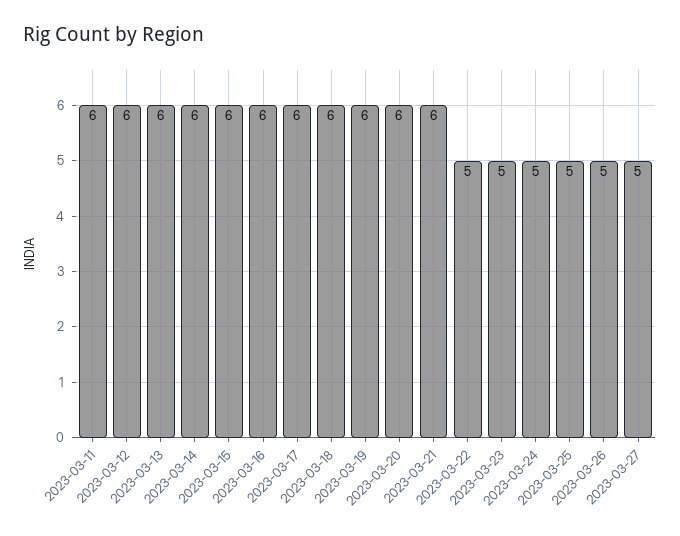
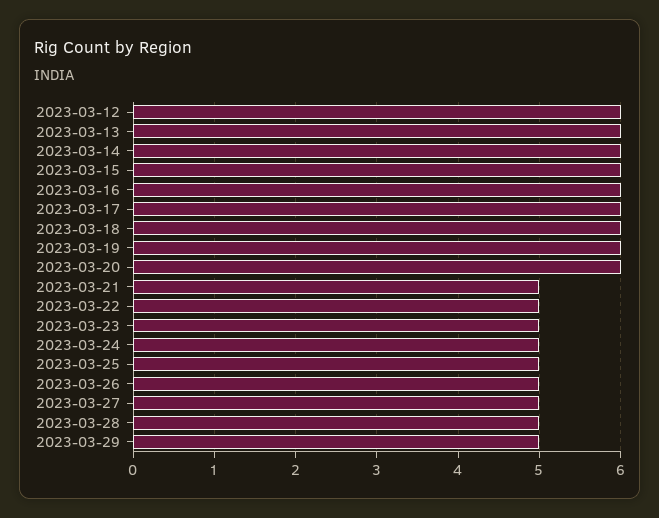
2023-03-11: 6 -> none
2023-03-21: 6 -> 5
2023-03-28: none -> 5
2023-03-29: none -> 5

